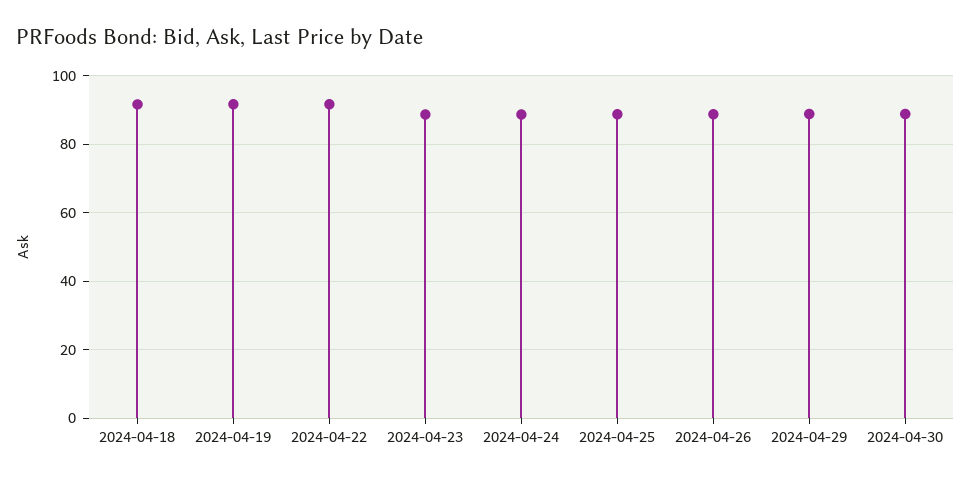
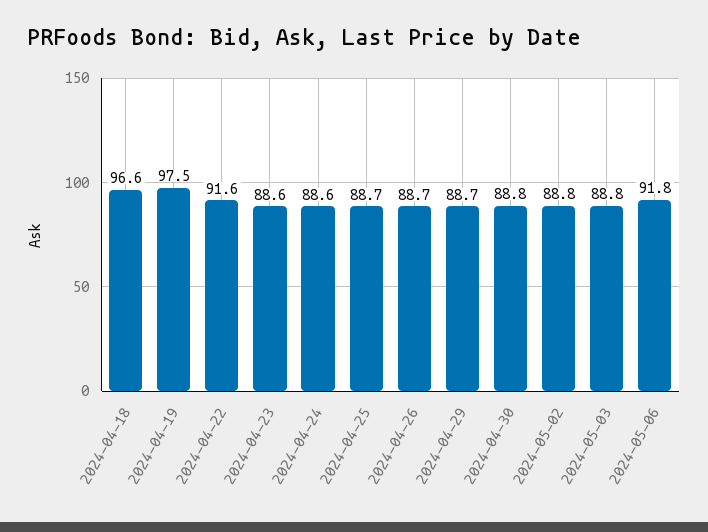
2024-04-18: 92 -> 96.6
2024-04-19: 92 -> 97.5
2024-05-02: none -> 88.8
2024-05-03: none -> 88.8
2024-05-06: none -> 91.8

